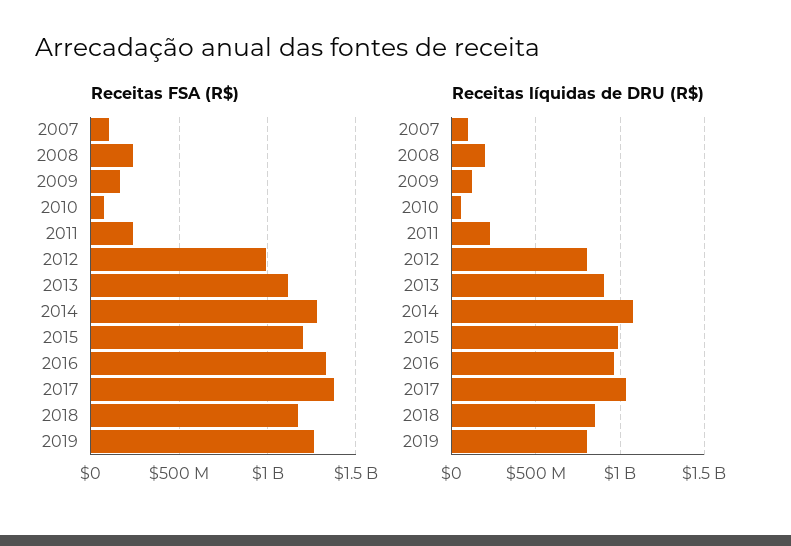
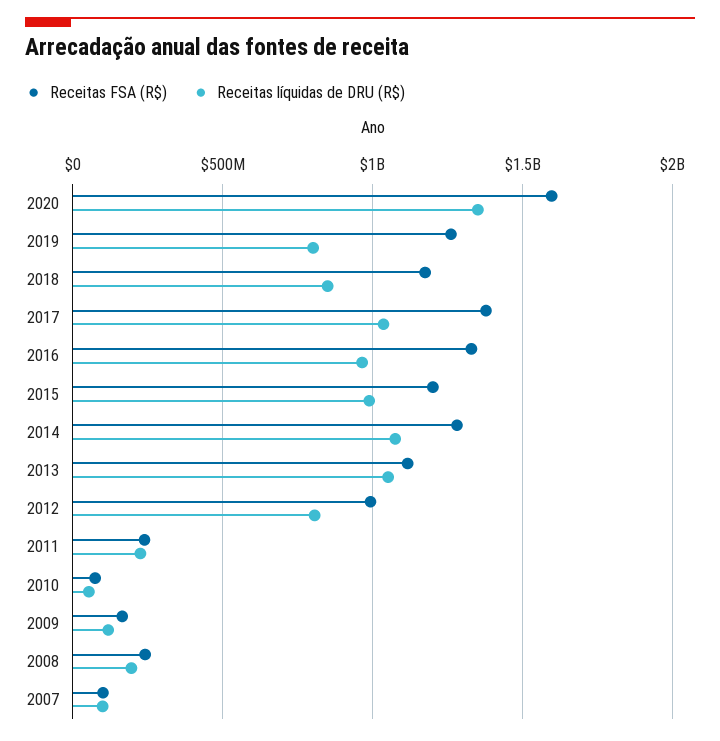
Receitas líquidas de DRU (R$), 2013: 900000000 -> 1050000000
Receitas FSA (R$), 2020: none -> 1600000000
Receitas líquidas de DRU (R$), 2020: none -> 1350000000

